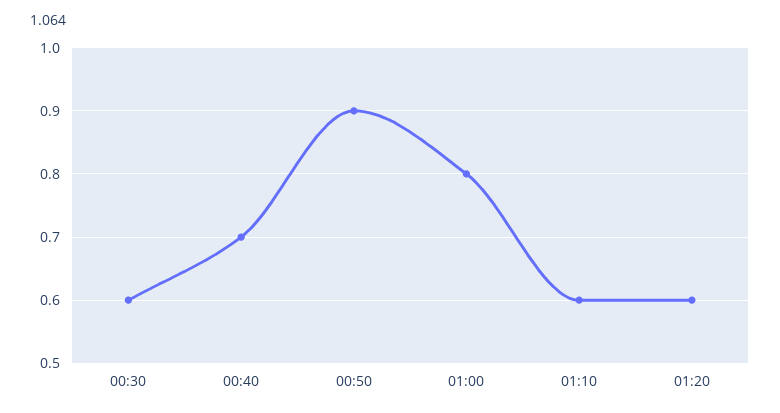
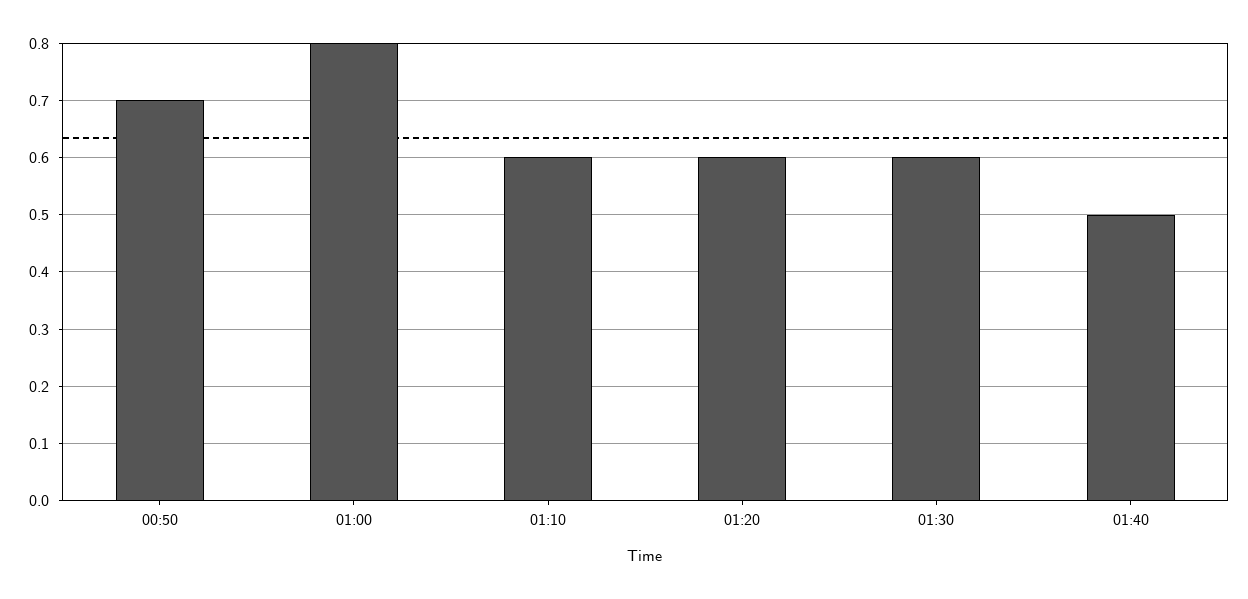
00:30: 0.6 -> none
00:40: 0.7 -> none
00:50: 0.9 -> 0.7
01:30: none -> 0.6
01:40: none -> 0.5

